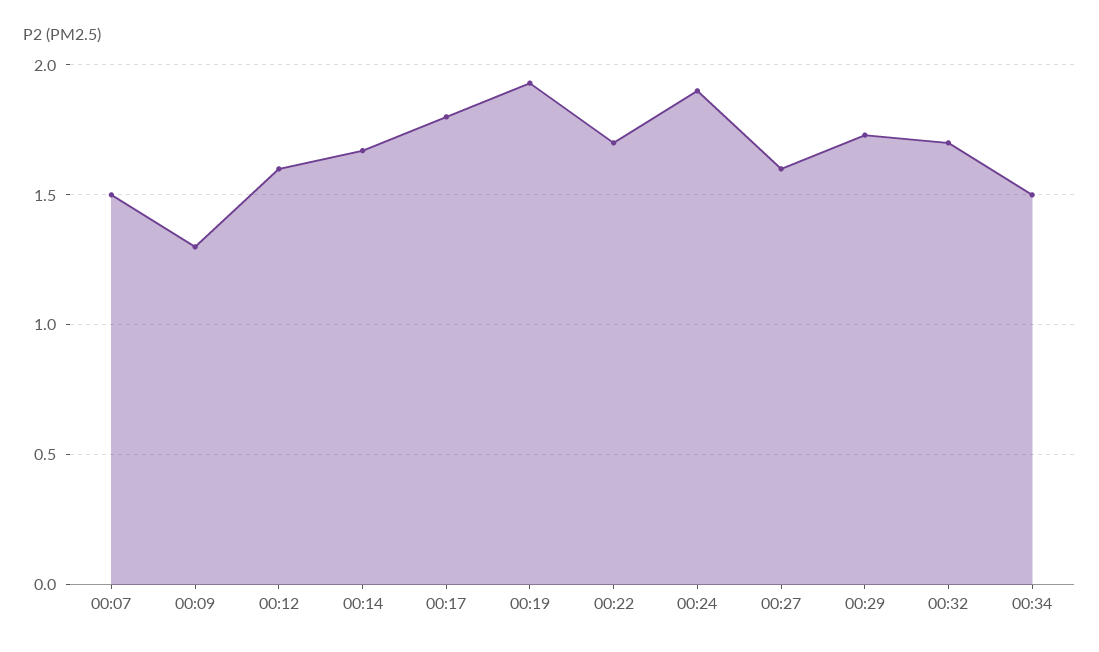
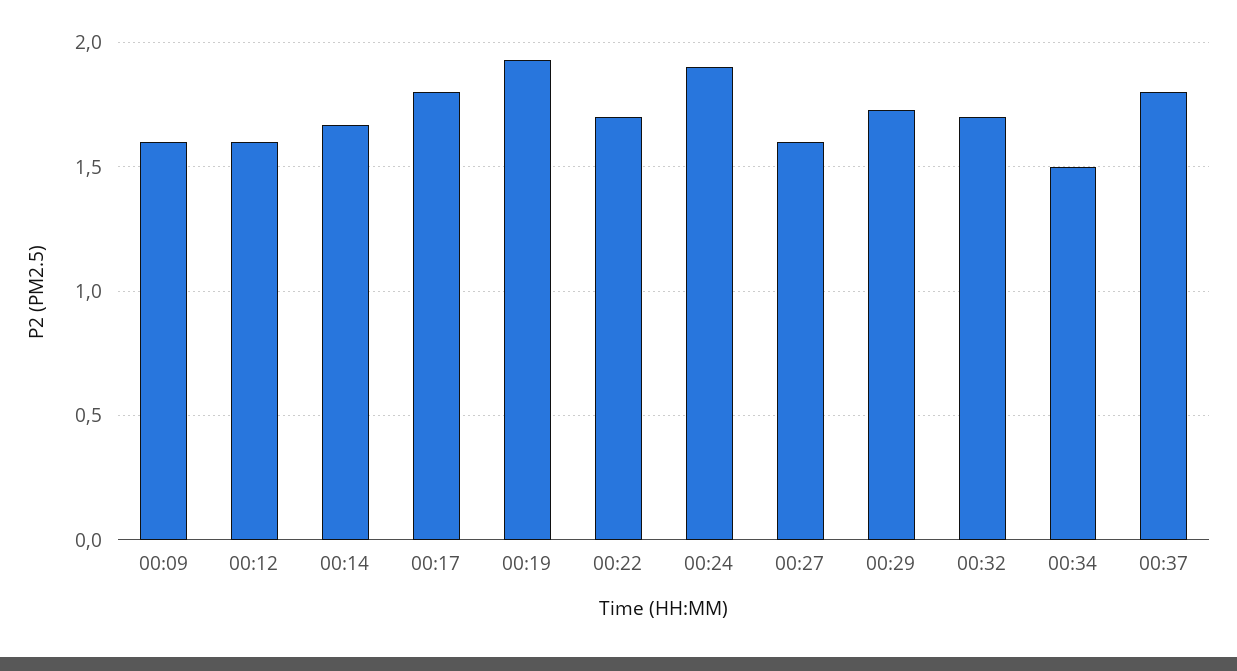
00:07: 1.5 -> none
00:09: 1.3 -> 1.6
00:37: none -> 1.8

